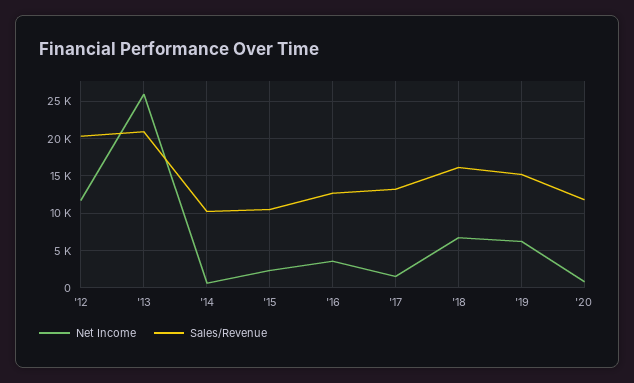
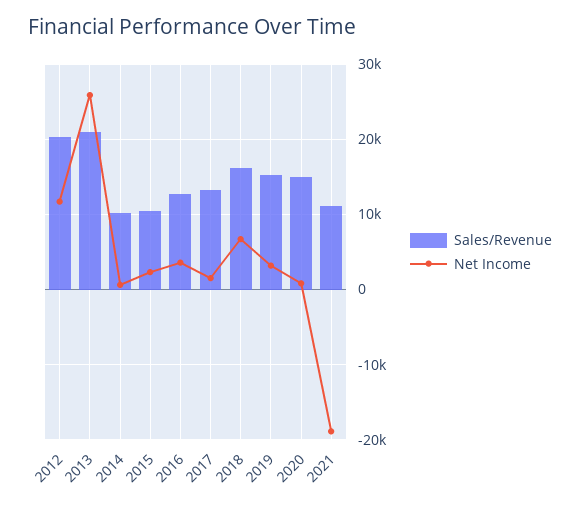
Net Income, '19: 6000 -> 3000
Sales/Revenue, '20: 12000 -> 15000
Sales/Revenue, 2021: none -> 11000
Net Income, 2021: none -> -19000

